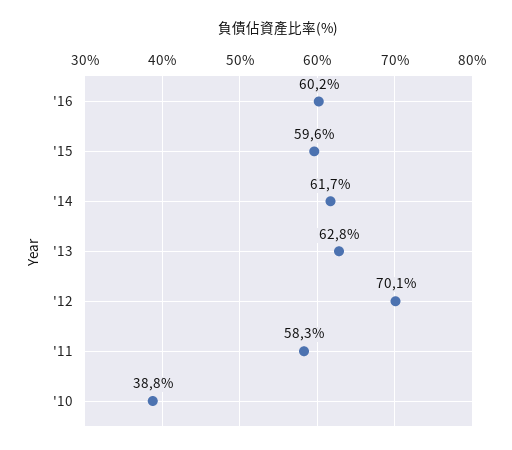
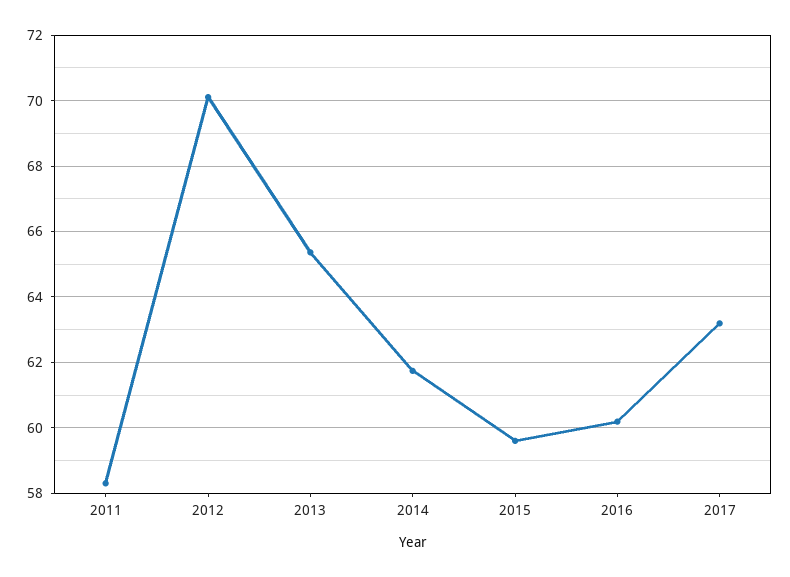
'13: 62.8 -> 65.4
'10: 38.8 -> none
2017: none -> 63.2

